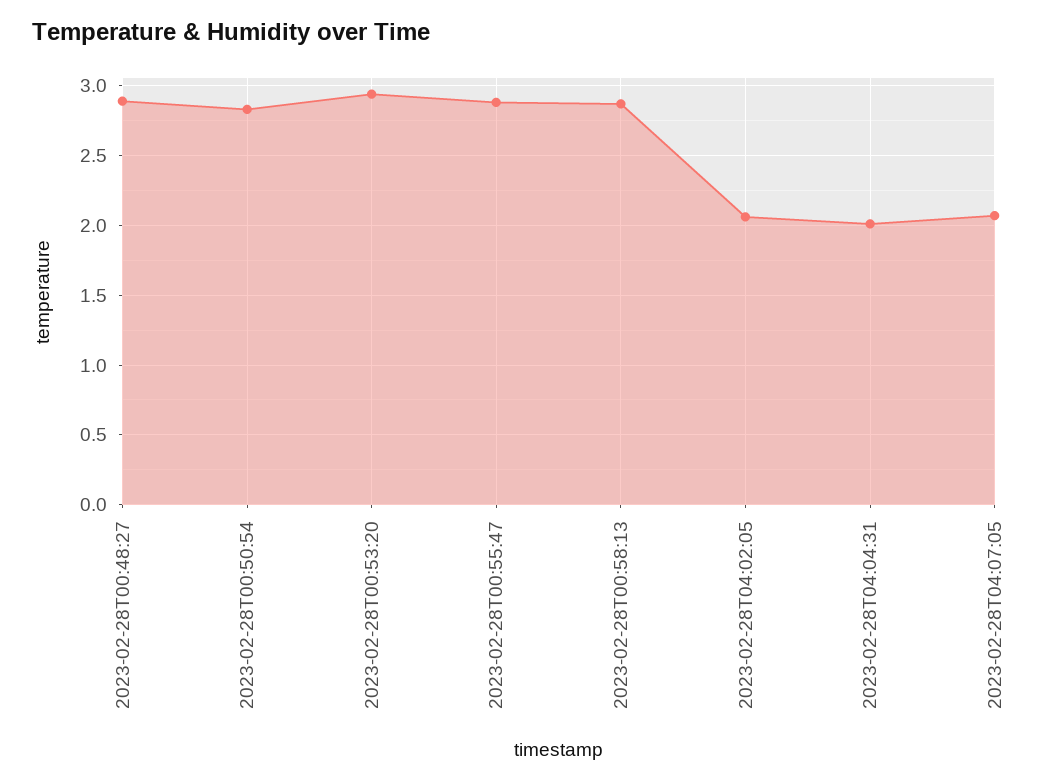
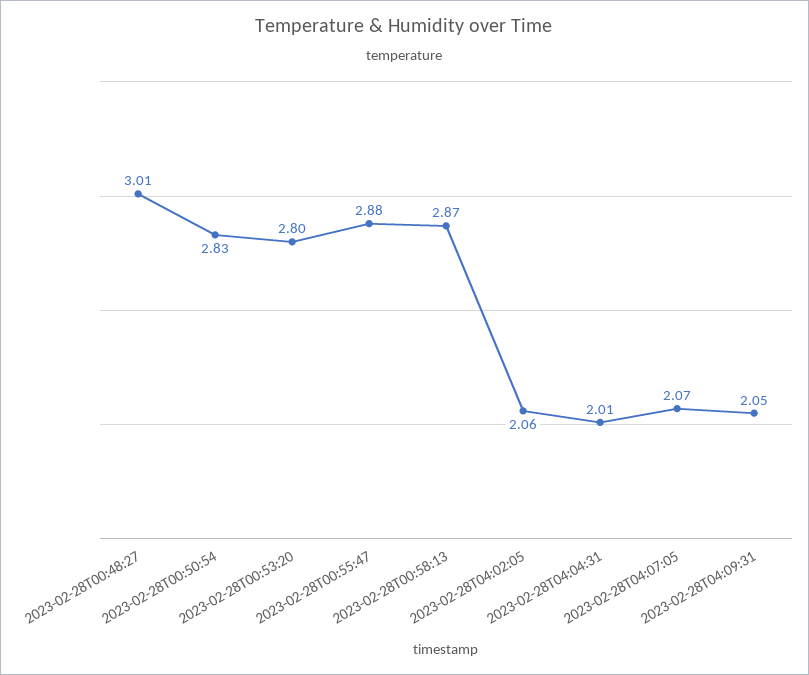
2023-02-28T00:48:27: 2.9 -> 3.01
2023-02-28T00:53:20: 2.95 -> 2.8
2023-02-28T04:09:31: none -> 2.05

